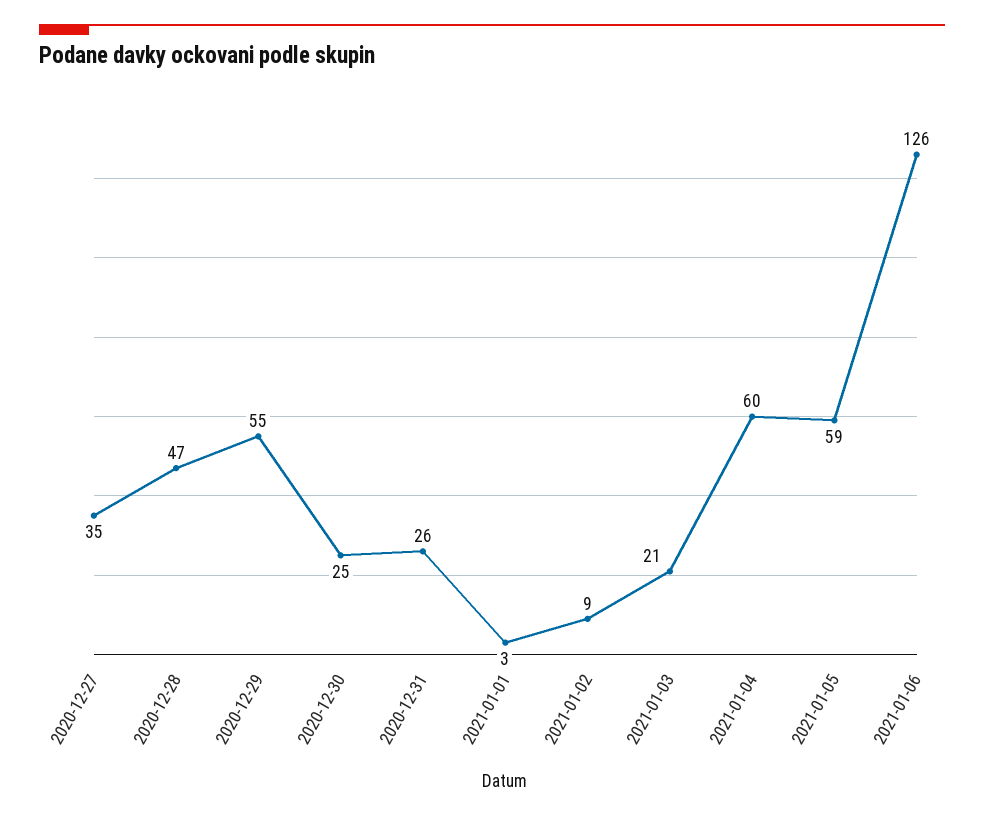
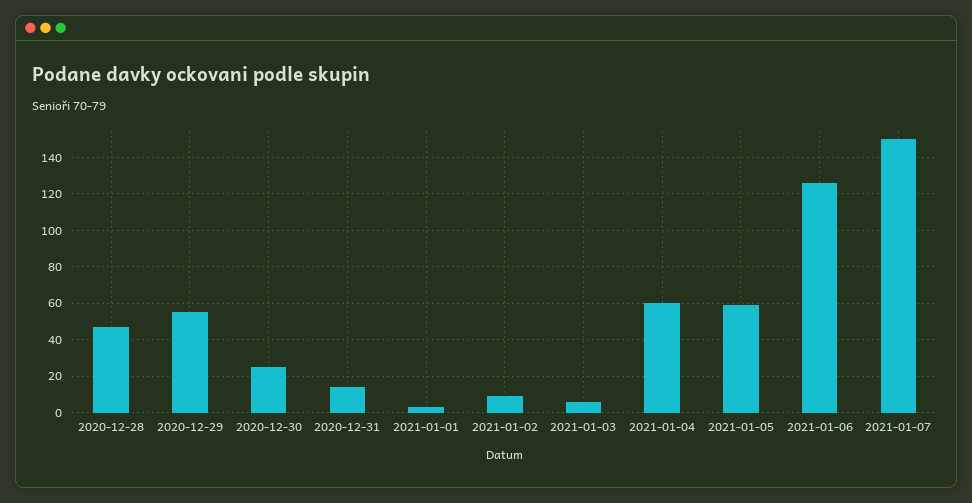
2020-12-27: 35 -> none
2020-12-31: 26 -> 15
2021-01-03: 21 -> 5
2021-01-07: none -> 150

